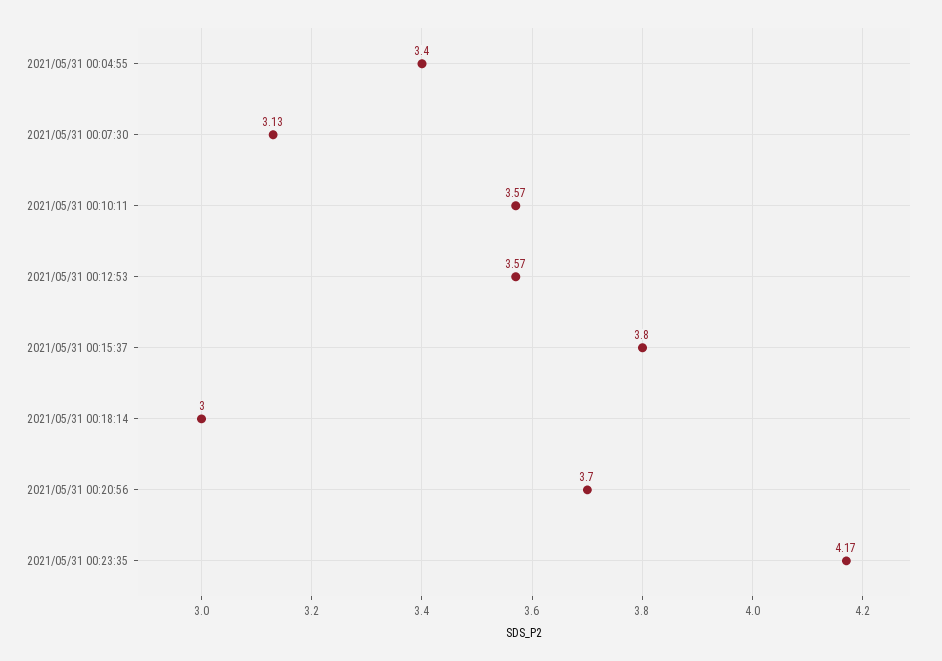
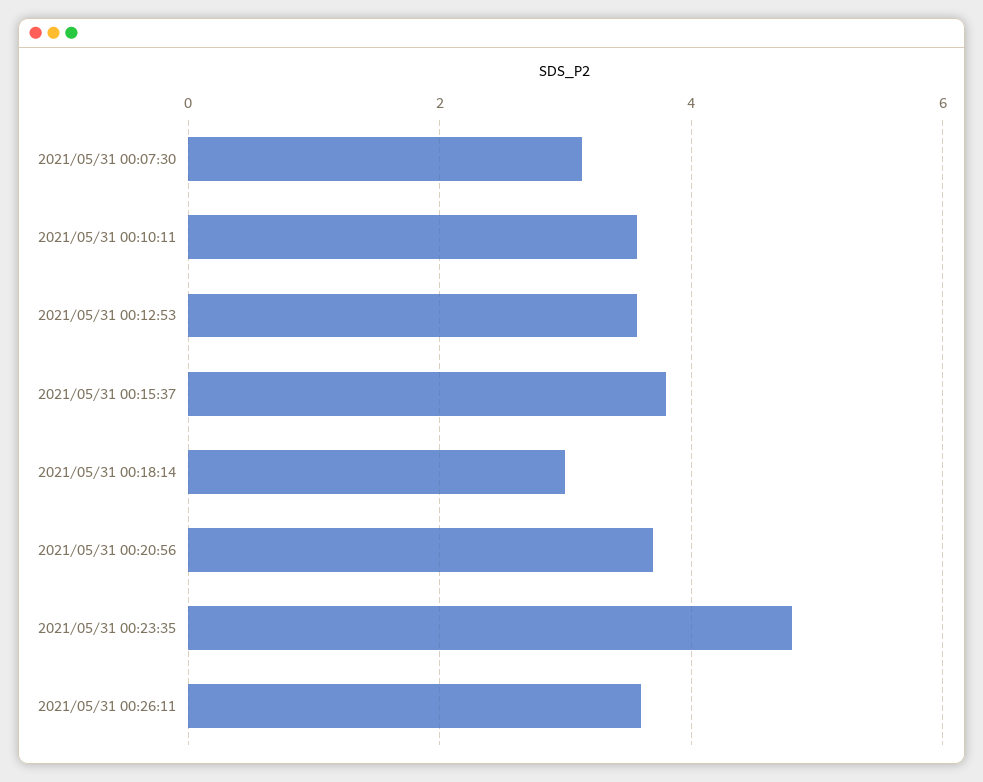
2021/05/31 00:04:55: 3.4 -> none
2021/05/31 00:23:35: 4.17 -> 4.8
2021/05/31 00:26:11: none -> 3.6

